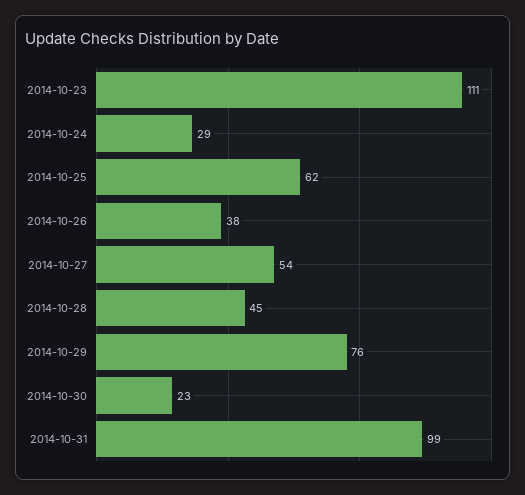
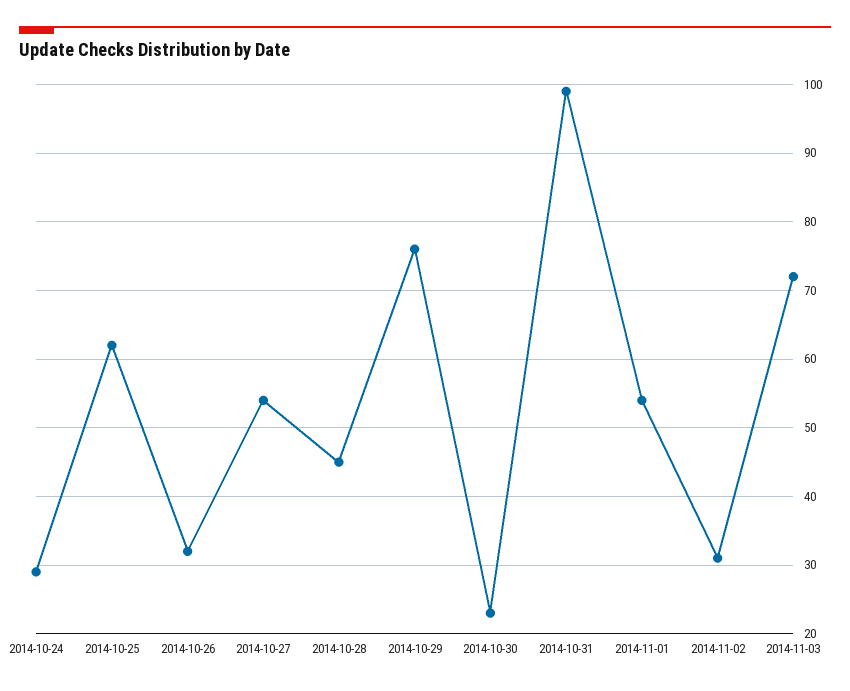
2014-10-23: 111 -> none
2014-10-26: 38 -> 32
2014-11-01: none -> 54
2014-11-02: none -> 31
2014-11-03: none -> 72

